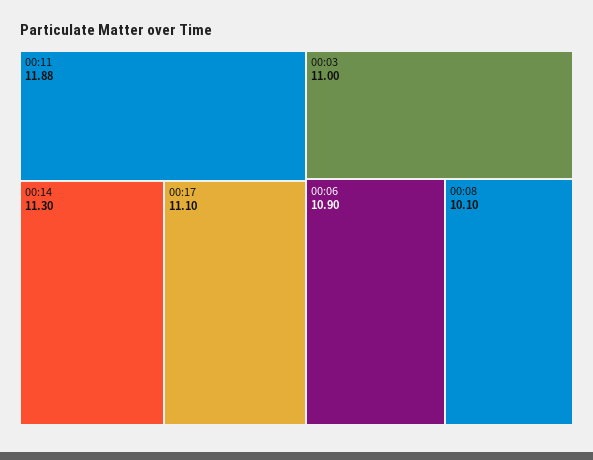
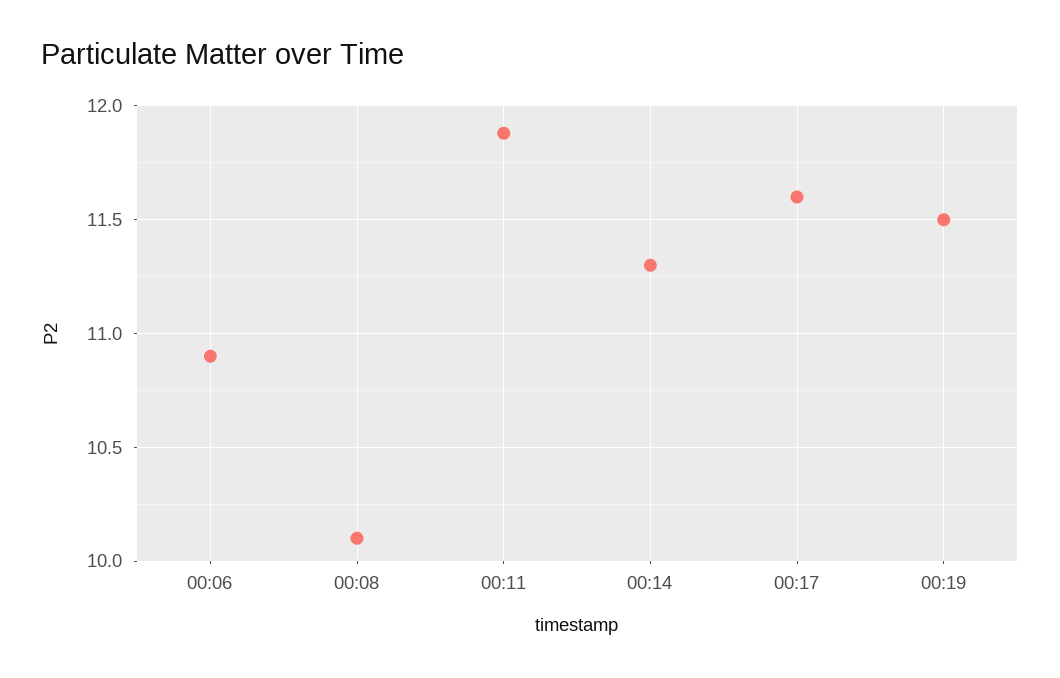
00:17: 11.1 -> 11.6
00:03: 11 -> none
00:19: none -> 11.5

